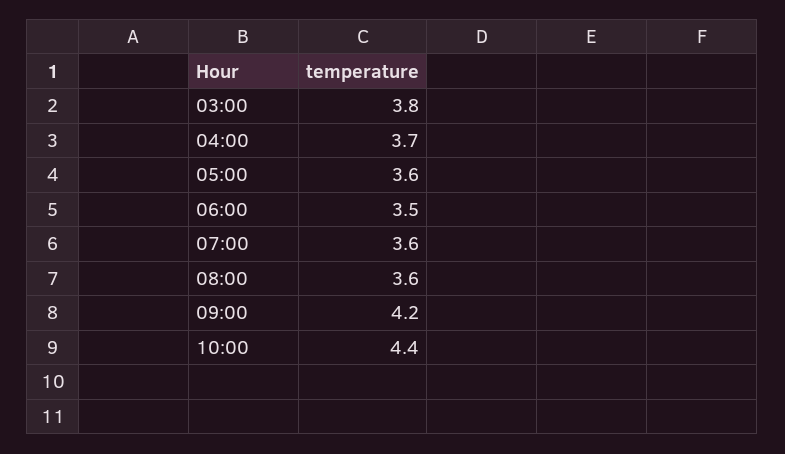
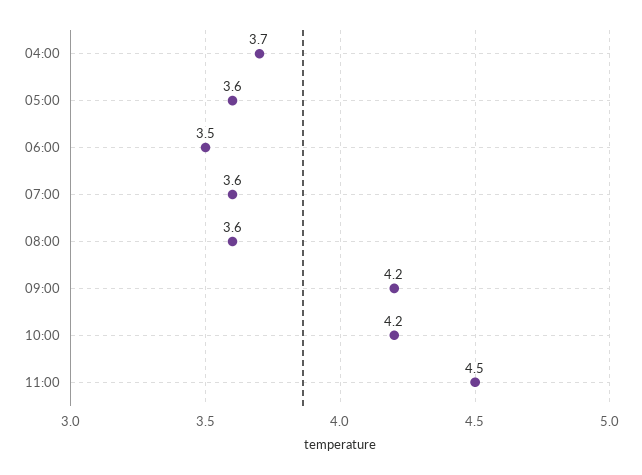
03:00: 3.8 -> none
10:00: 4.4 -> 4.2
11:00: none -> 4.5

